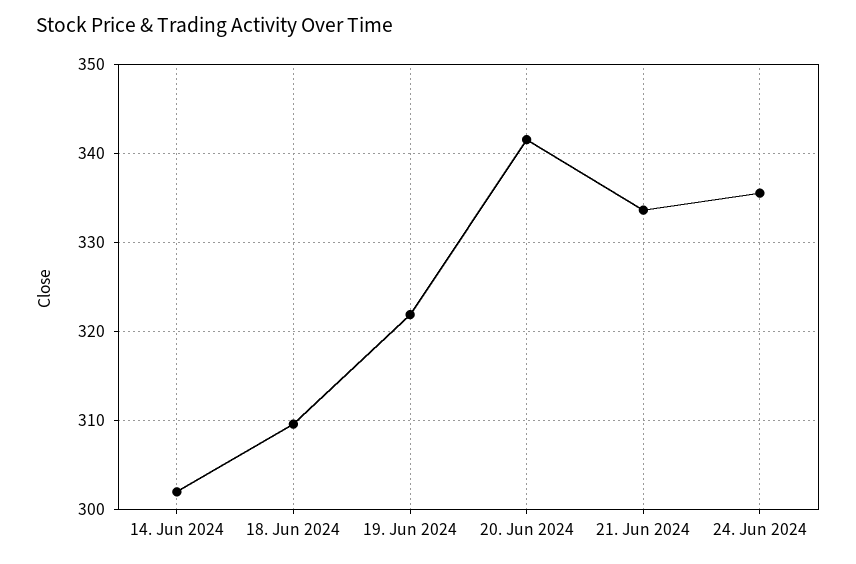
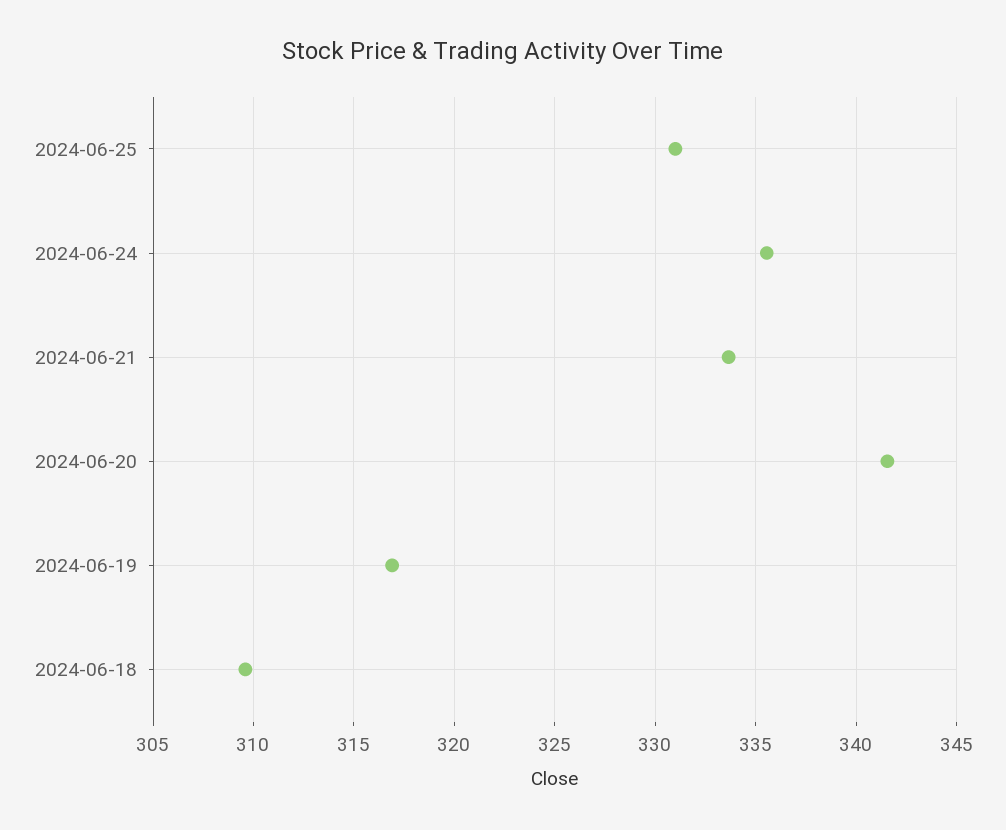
14. Jun 2024: 302 -> none
19. Jun 2024: 322 -> 317
2024-06-25: none -> 331

